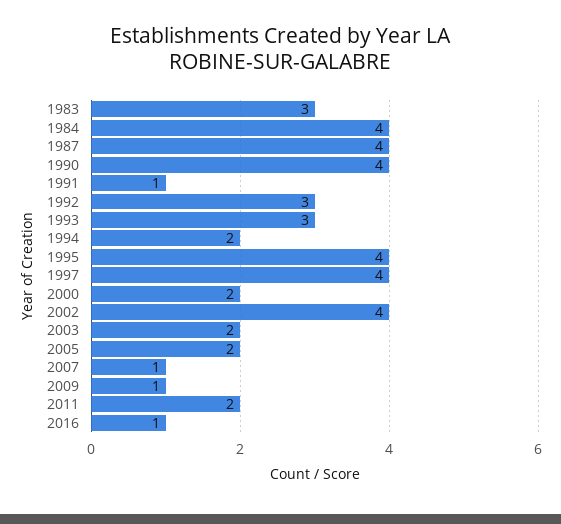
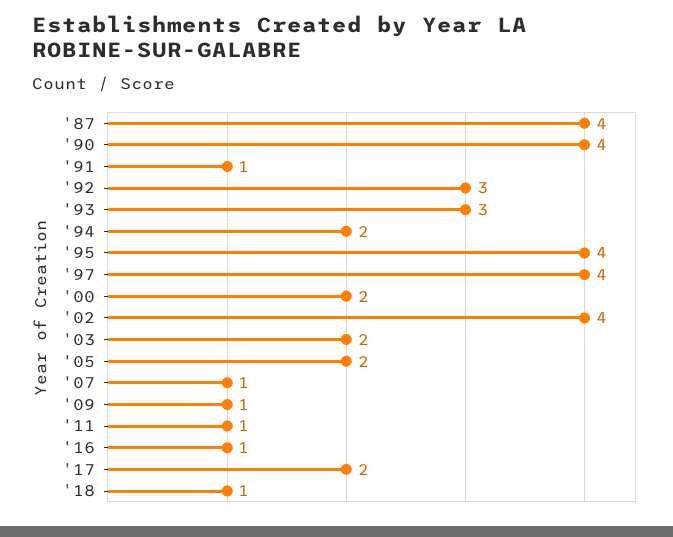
1983: 3 -> none
1984: 4 -> none
2011: 2 -> 1
'17: none -> 2
'18: none -> 1

